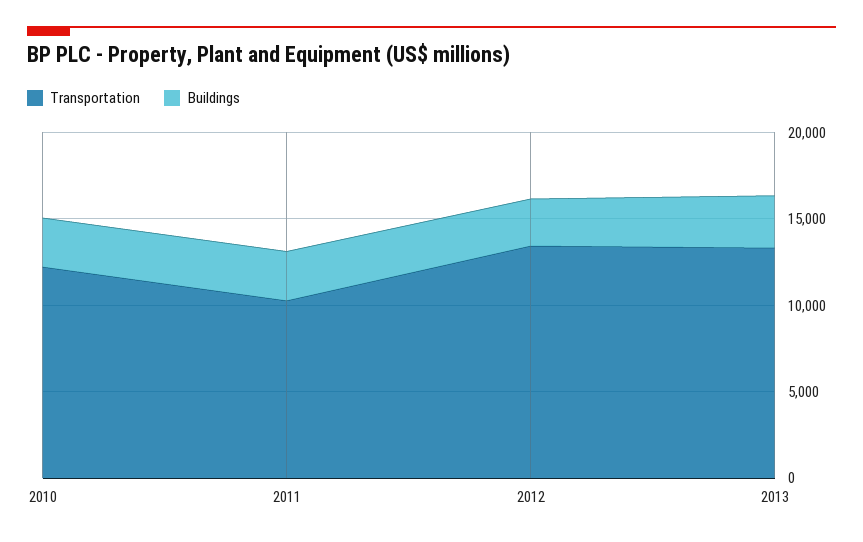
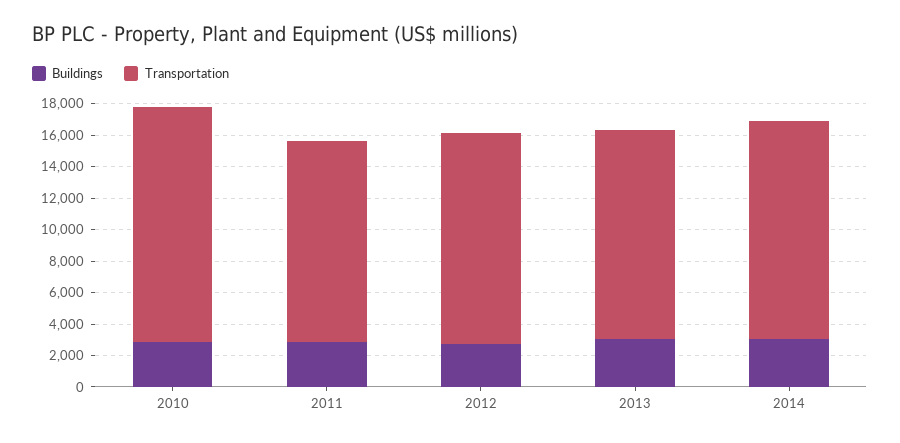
Transportation, 2010: 12000 -> 15000
Transportation, 2011: 10000 -> 13000
Buildings, 2014: none -> 3000
Transportation, 2014: none -> 14000

